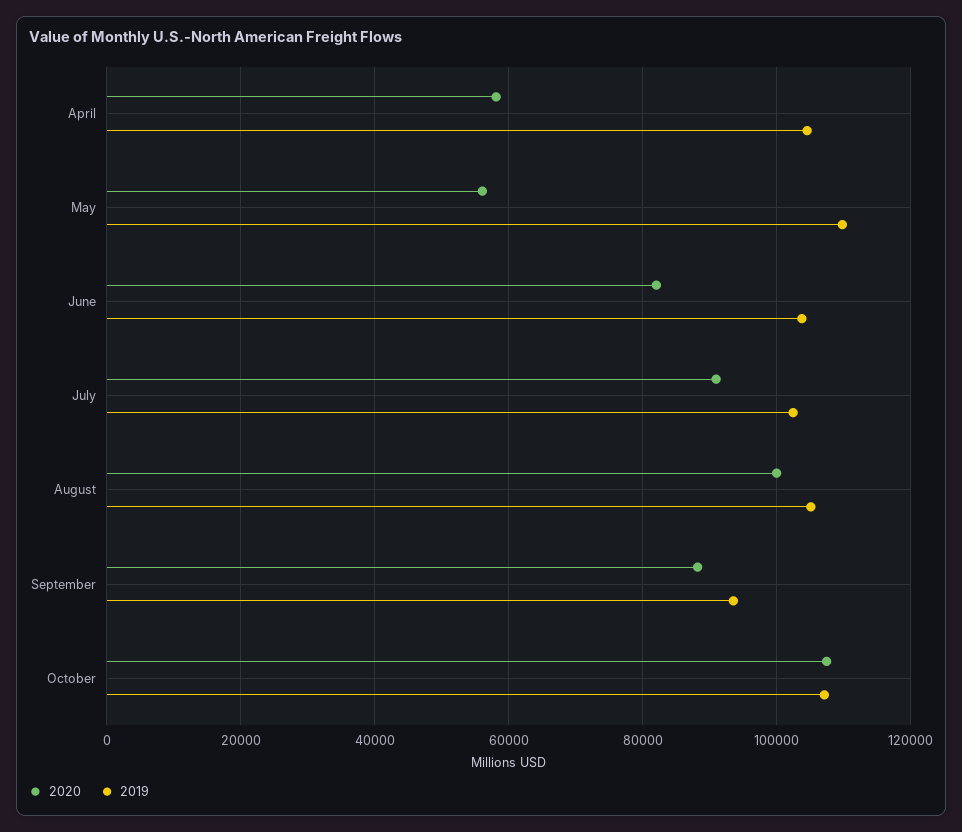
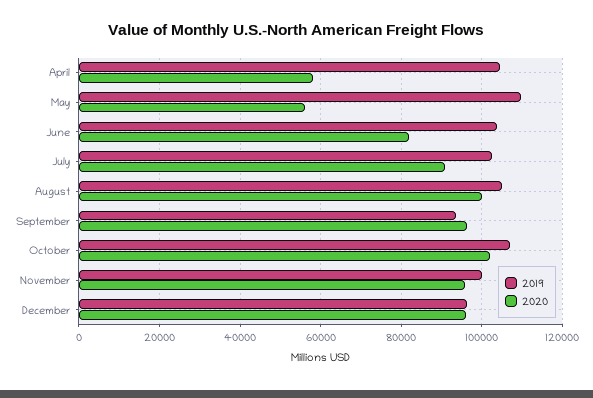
2020, September: 88000 -> 96000
2020, October: 108000 -> 102000
2019, November: none -> 100000
2020, November: none -> 96000
2019, December: none -> 96000
2020, December: none -> 96000

